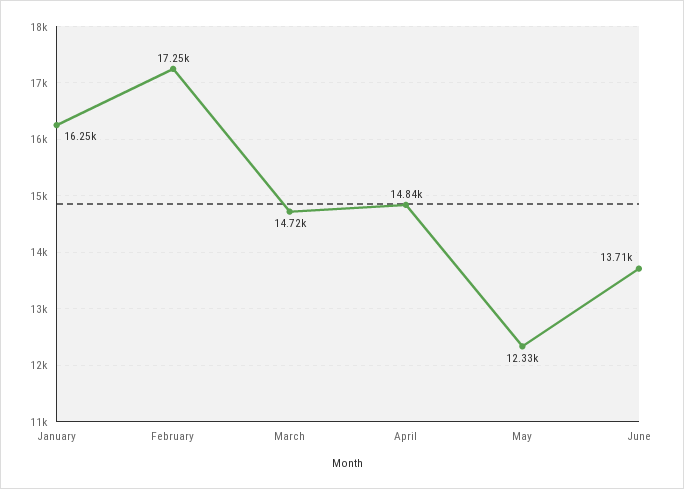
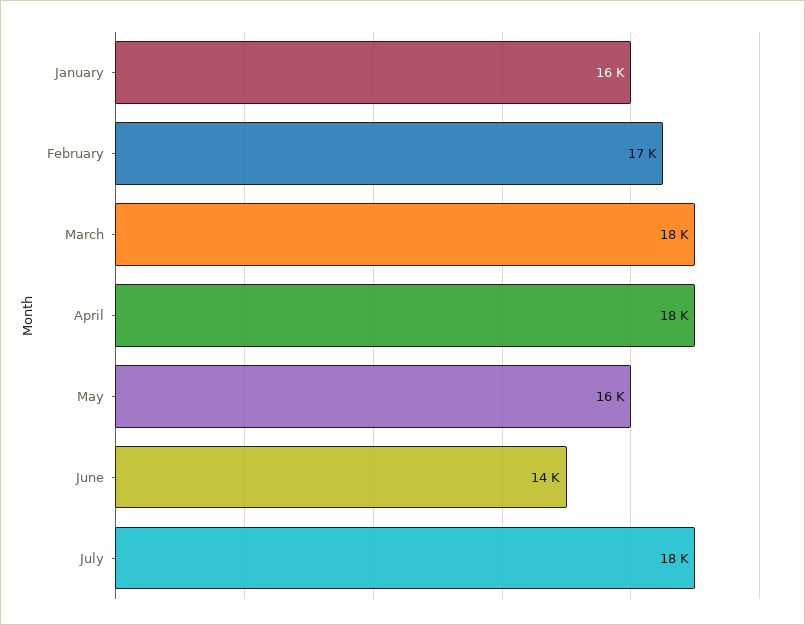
March: 14720 -> 18000
April: 14840 -> 18000
May: 12330 -> 16000
July: none -> 18000

